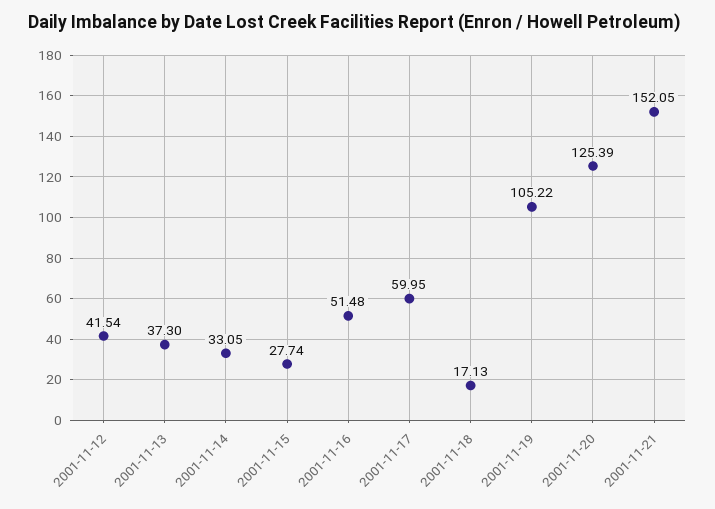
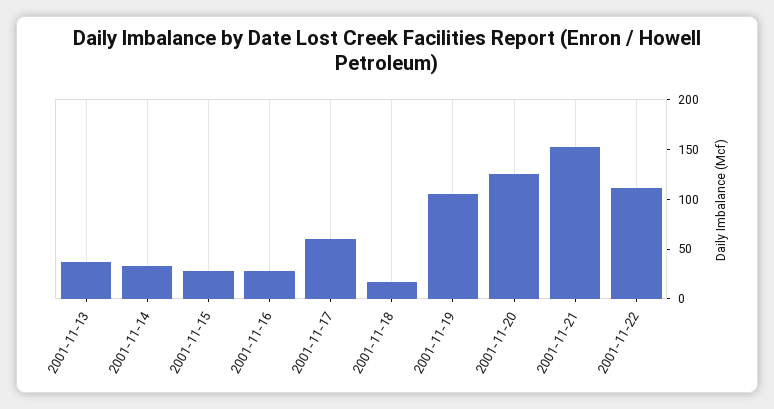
2001-11-12: 41.54 -> none
2001-11-16: 51.48 -> 30
2001-11-22: none -> 110

